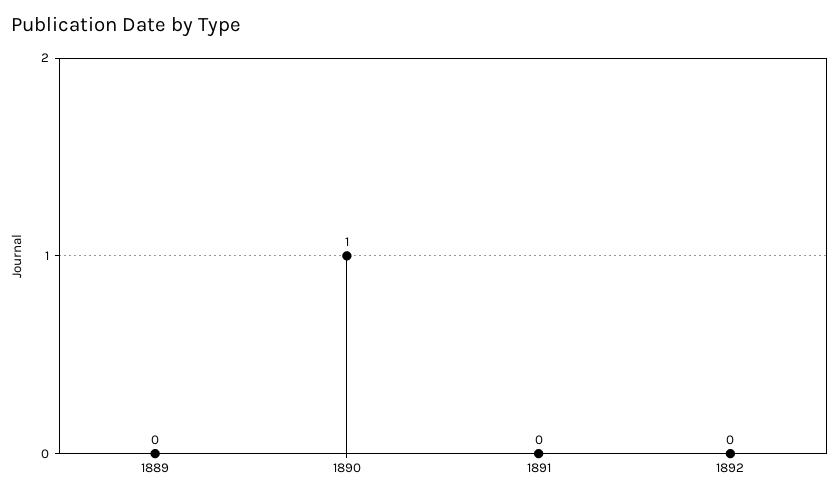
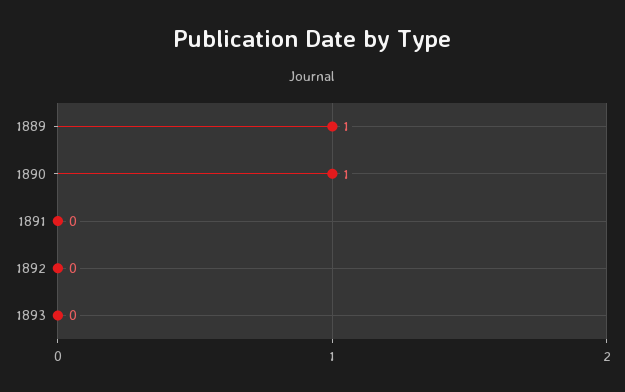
1889: 0 -> 1
1893: none -> 0

